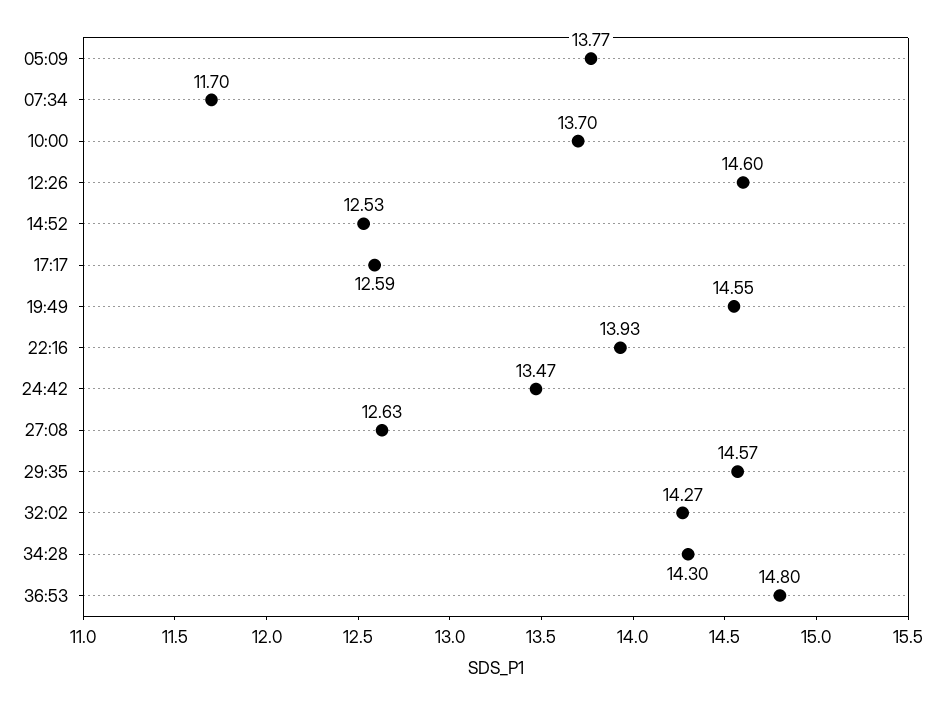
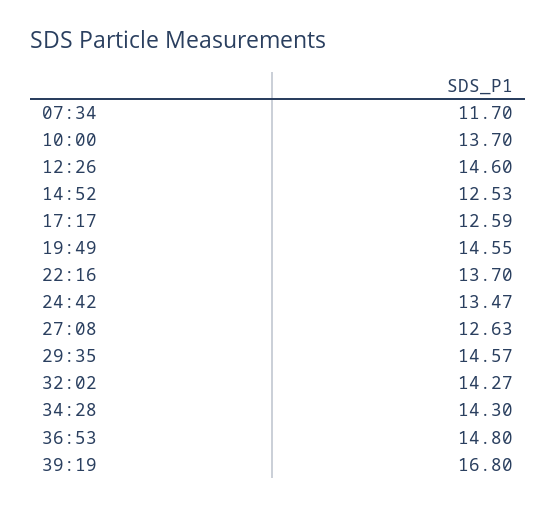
05:09: 13.77 -> none
22:16: 13.93 -> 13.7
39:19: none -> 16.8

